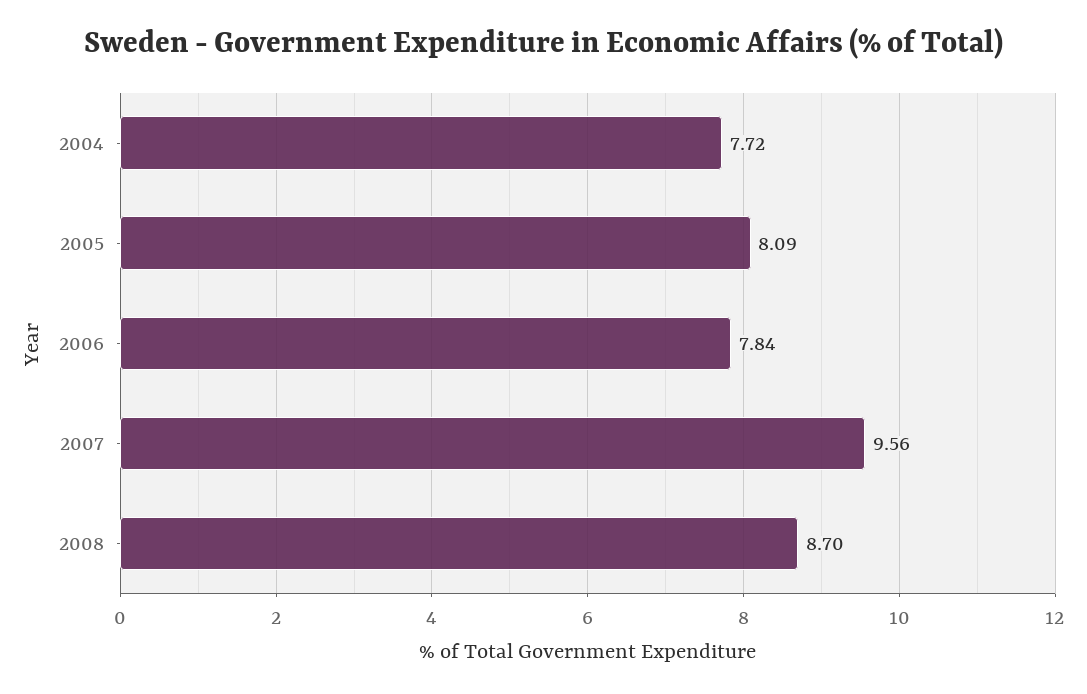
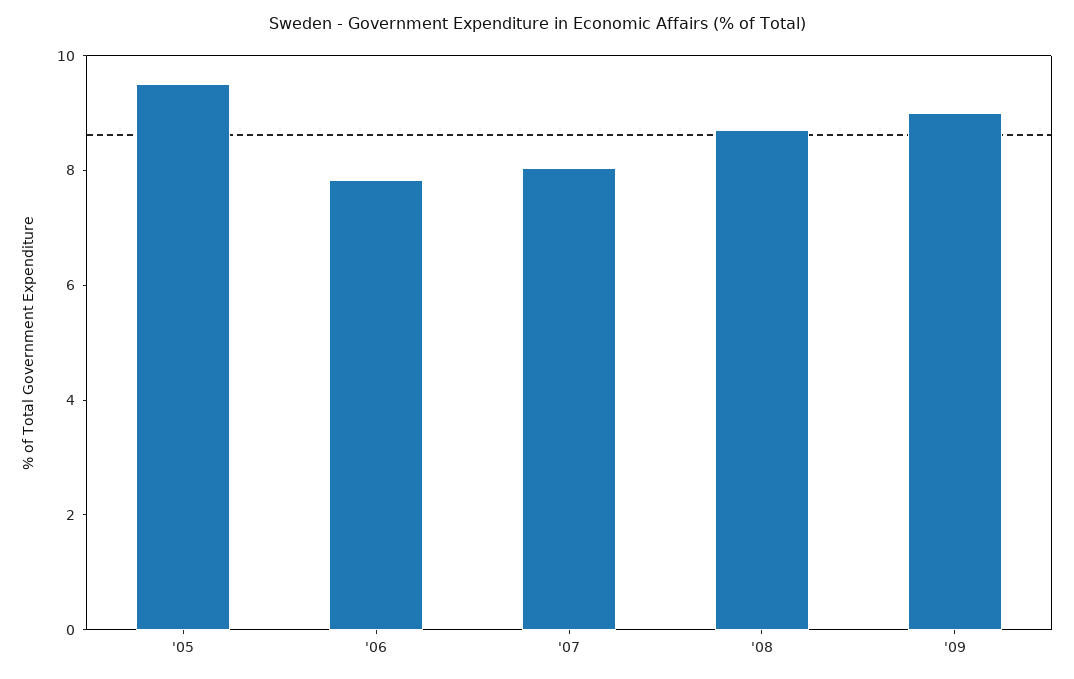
2004: 7.72 -> none
2005: 8.09 -> 9.5
2007: 9.56 -> 8
'09: none -> 9

